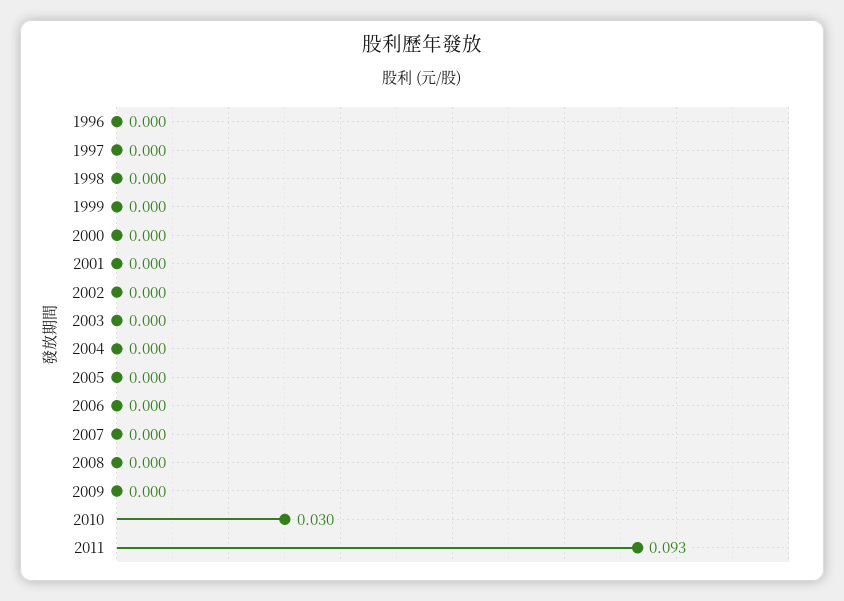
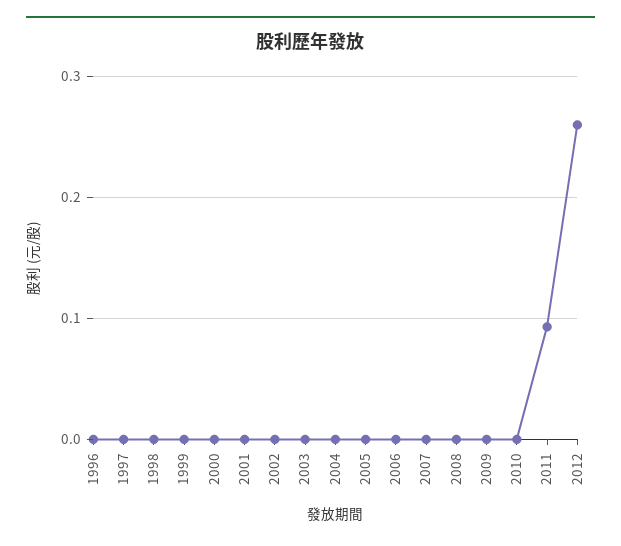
2010: 0.03 -> 0
2012: none -> 0.26

